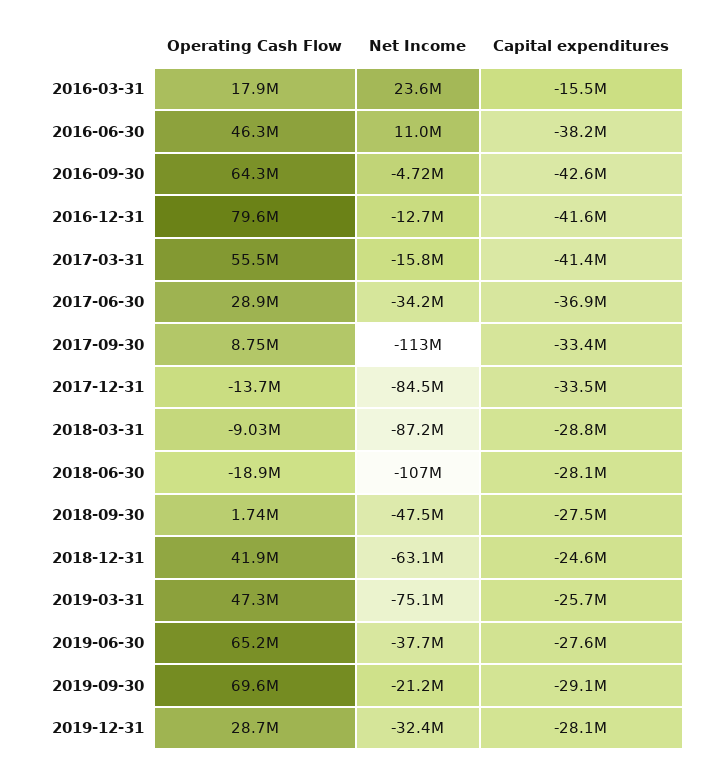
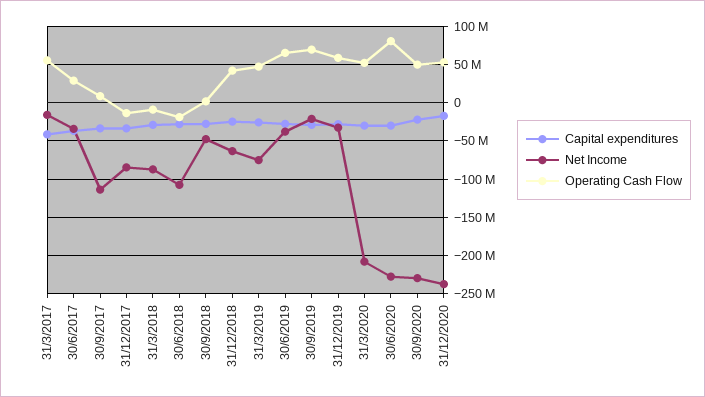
Operating Cash Flow, 2016-03-31: 17900000 -> none
Net Income, 2016-03-31: 23600000 -> none
Capital expenditures, 2016-03-31: -15500000 -> none
Operating Cash Flow, 2016-06-30: 46300000 -> none
Net Income, 2016-06-30: 11000000 -> none
Capital expenditures, 2016-06-30: -38200000 -> none
Operating Cash Flow, 2016-09-30: 64300000 -> none
Net Income, 2016-09-30: -4720000 -> none
Capital expenditures, 2016-09-30: -42600000 -> none
Operating Cash Flow, 2016-12-31: 79600000 -> none
Net Income, 2016-12-31: -12700000 -> none
Capital expenditures, 2016-12-31: -41600000 -> none
Operating Cash Flow, 2019-12-31: 28700000 -> 60000000
Capital expenditures, 31/3/2020: none -> -30000000
Net Income, 31/3/2020: none -> -210000000
Operating Cash Flow, 31/3/2020: none -> 50000000
Capital expenditures, 30/6/2020: none -> -30000000
Net Income, 30/6/2020: none -> -230000000
Operating Cash Flow, 30/6/2020: none -> 80000000
Capital expenditures, 30/9/2020: none -> -20000000
Net Income, 30/9/2020: none -> -230000000
Operating Cash Flow, 30/9/2020: none -> 50000000
Capital expenditures, 31/12/2020: none -> -20000000
Net Income, 31/12/2020: none -> -240000000
Operating Cash Flow, 31/12/2020: none -> 50000000

